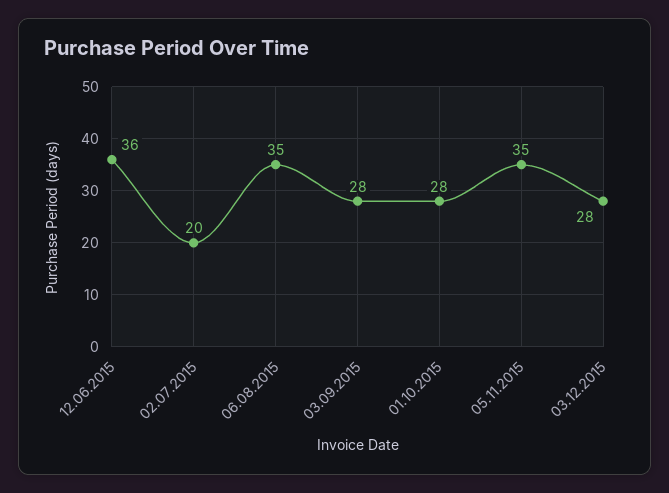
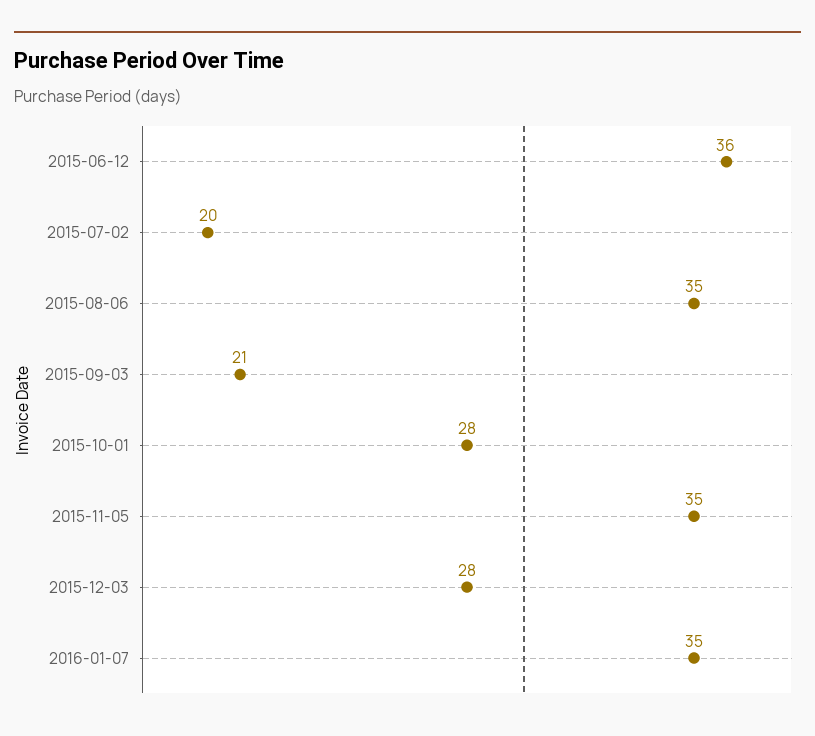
03.09.2015: 28 -> 21
2016-01-07: none -> 35

